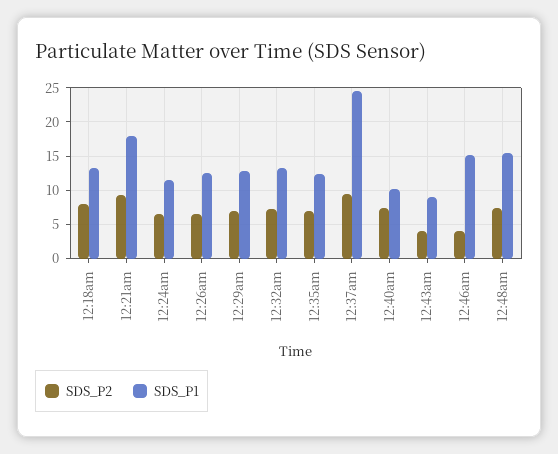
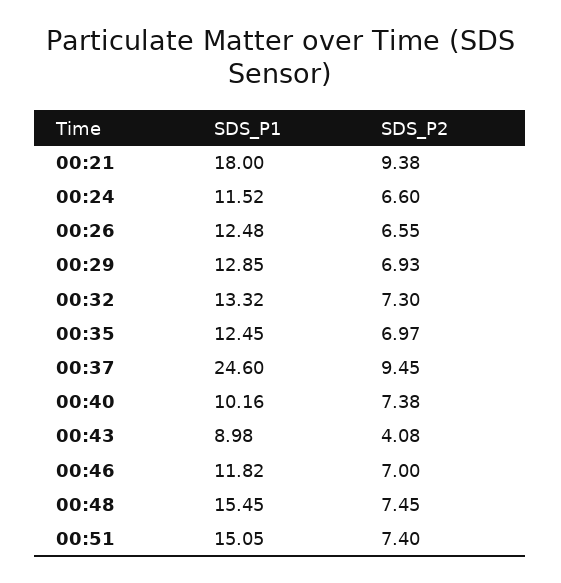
SDS_P2, 12:18am: 8 -> none
SDS_P1, 12:18am: 13 -> none
SDS_P2, 12:46am: 4 -> 7
SDS_P1, 12:46am: 15 -> 11.82
SDS_P1, 00:51: none -> 15.05
SDS_P2, 00:51: none -> 7.4

